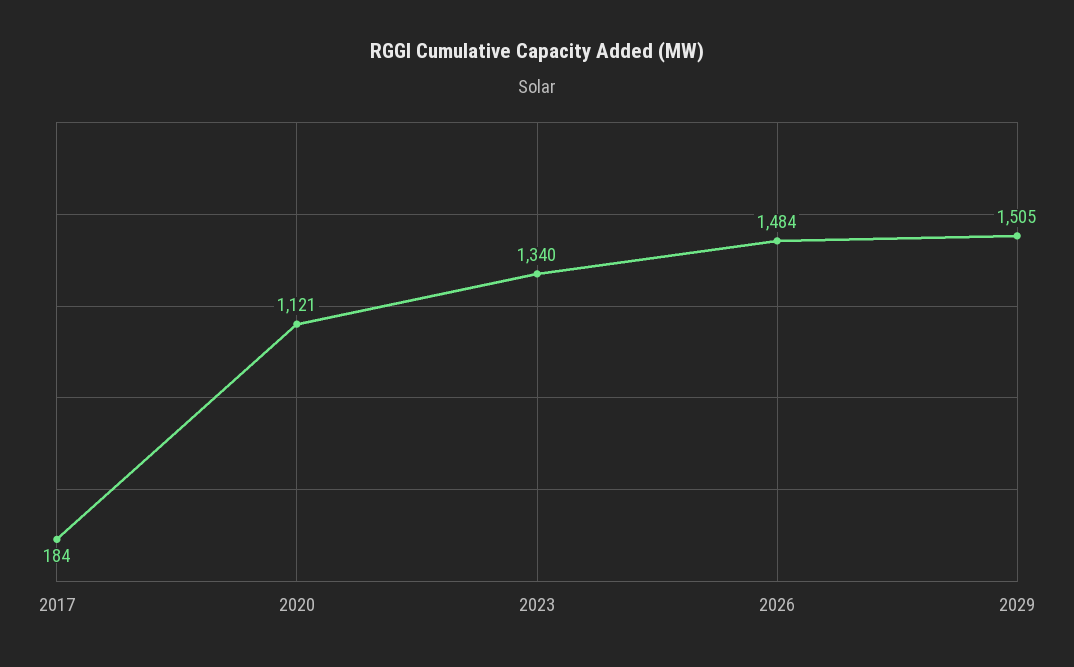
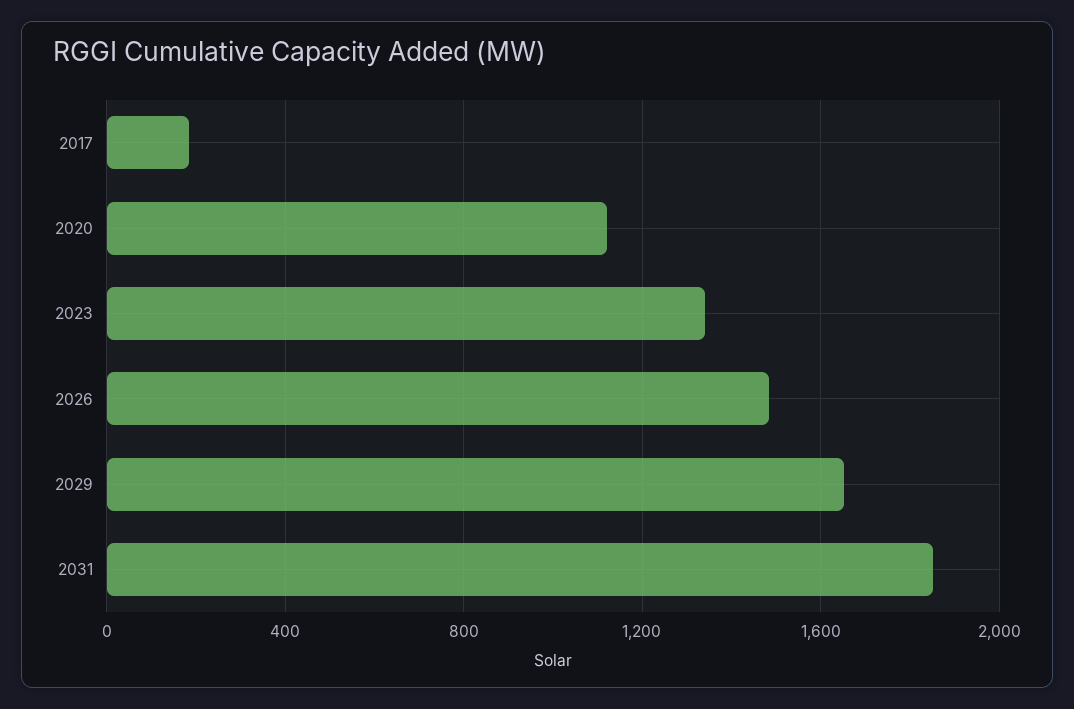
2029: 1505 -> 1650
2031: none -> 1850

